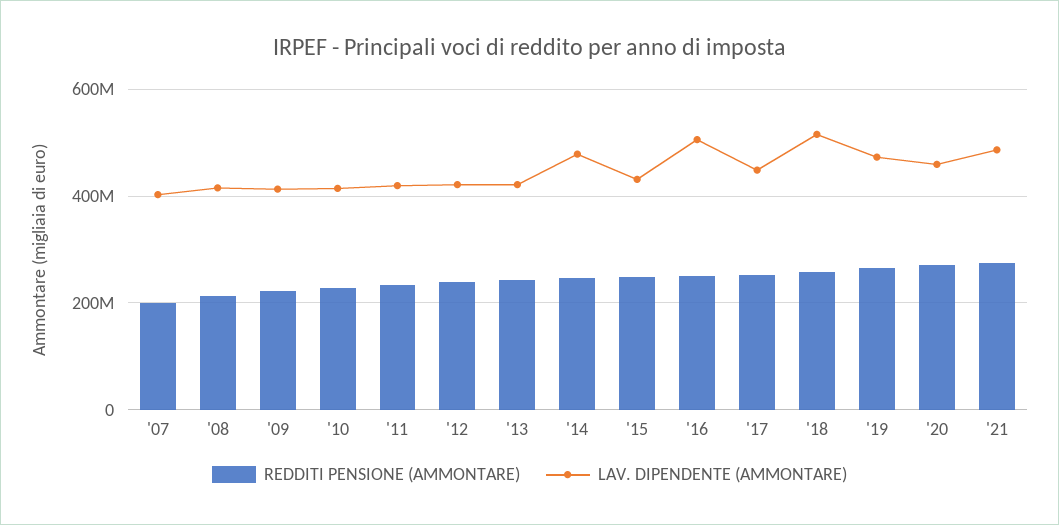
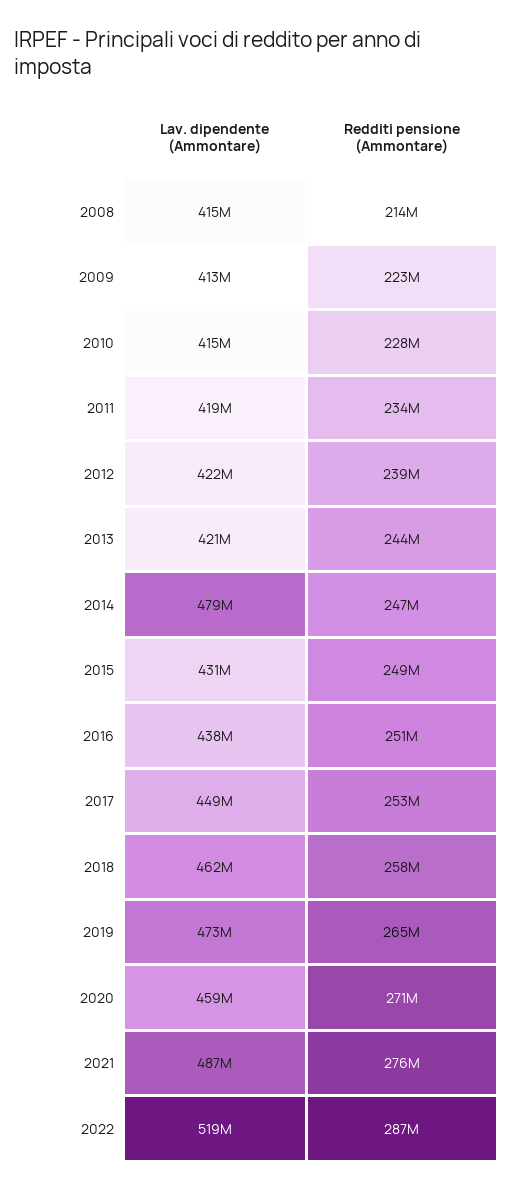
REDDITI PENSIONE (AMMONTARE), '07: 200000000 -> none
LAV. DIPENDENTE (AMMONTARE), '07: 400000000 -> none
LAV. DIPENDENTE (AMMONTARE), '16: 500000000 -> 438000000
LAV. DIPENDENTE (AMMONTARE), '18: 520000000 -> 462000000
LAV. DIPENDENTE (AMMONTARE), 2022: none -> 519000000
REDDITI PENSIONE (AMMONTARE), 2022: none -> 287000000

